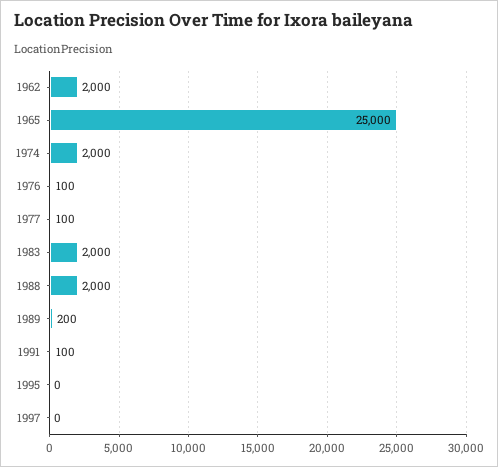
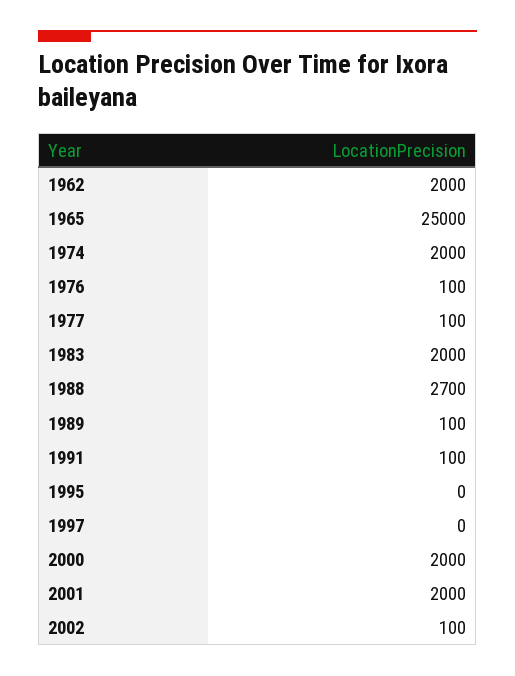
1988: 2000 -> 2700
1989: 200 -> 100
2000: none -> 2000
2001: none -> 2000
2002: none -> 100

